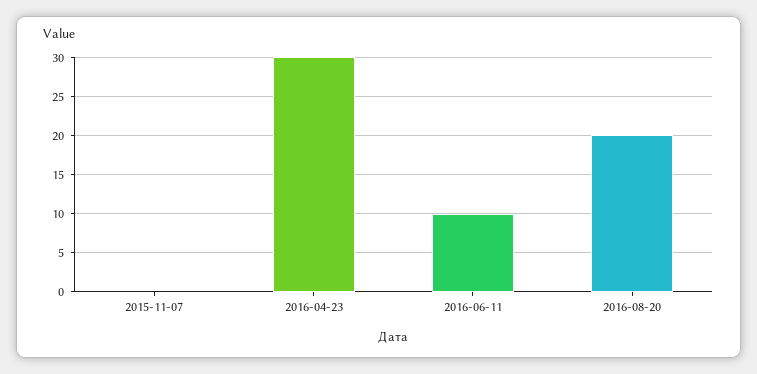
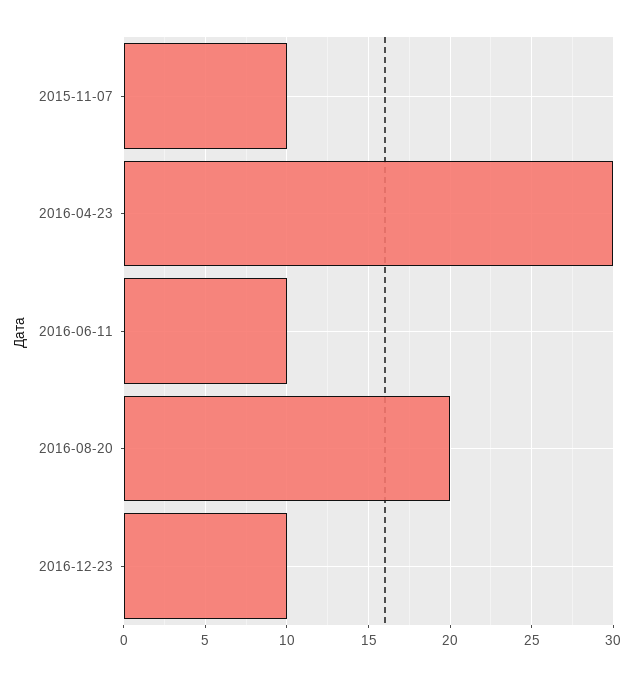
2015-11-07: 0 -> 10
2016-12-23: none -> 10

